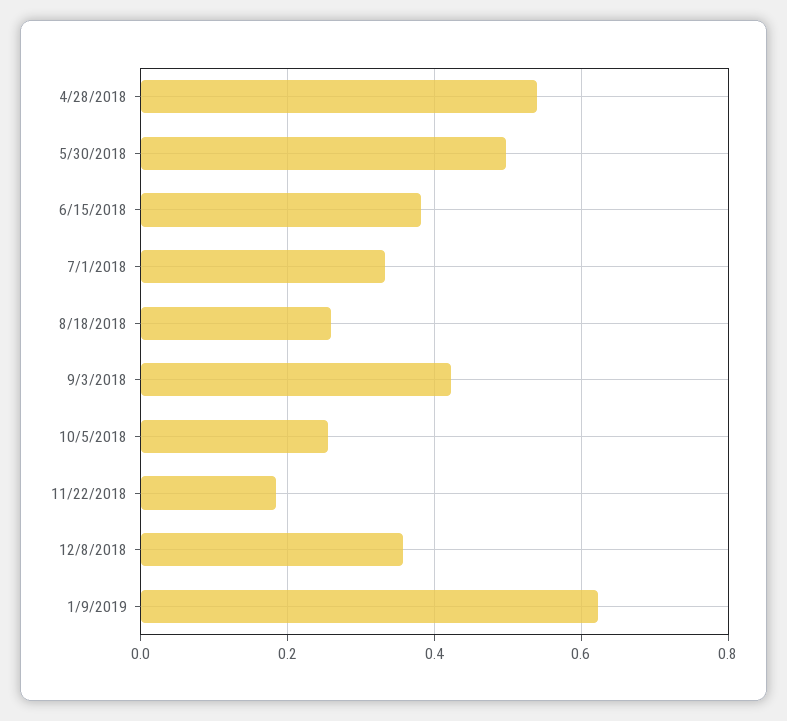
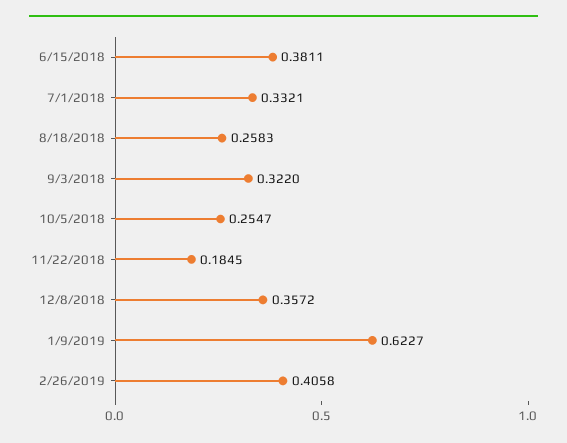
4/28/2018: 0.54 -> none
5/30/2018: 0.5 -> none
9/3/2018: 0.42 -> 0.322
2/26/2019: none -> 0.4058

